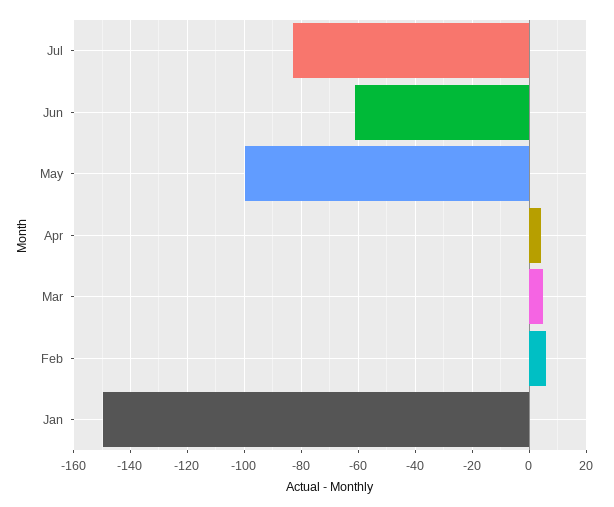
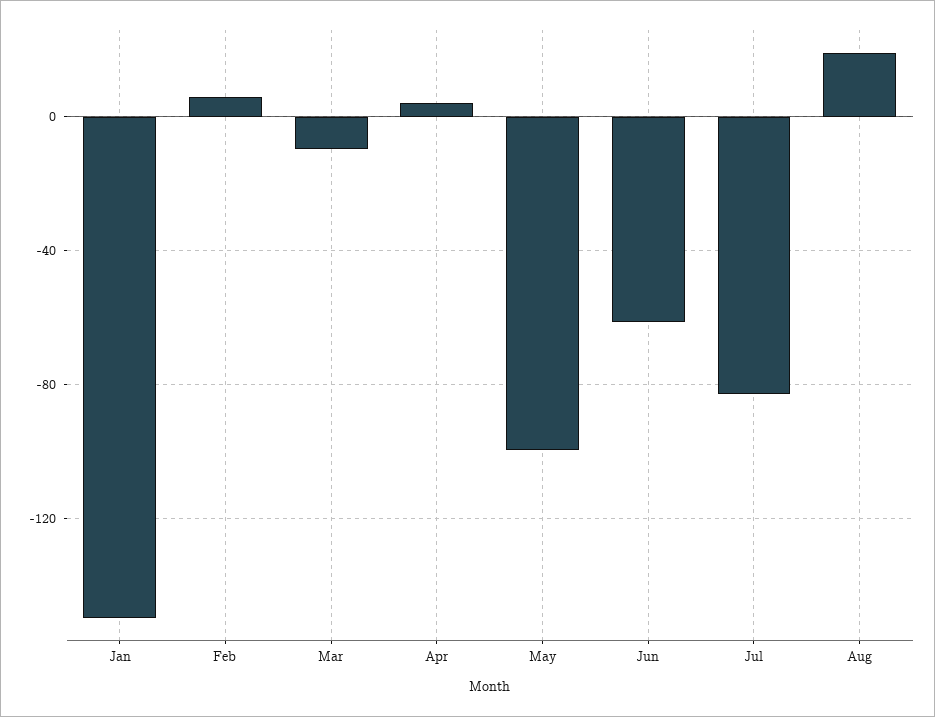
Mar: 5 -> -10
Aug: none -> 20

